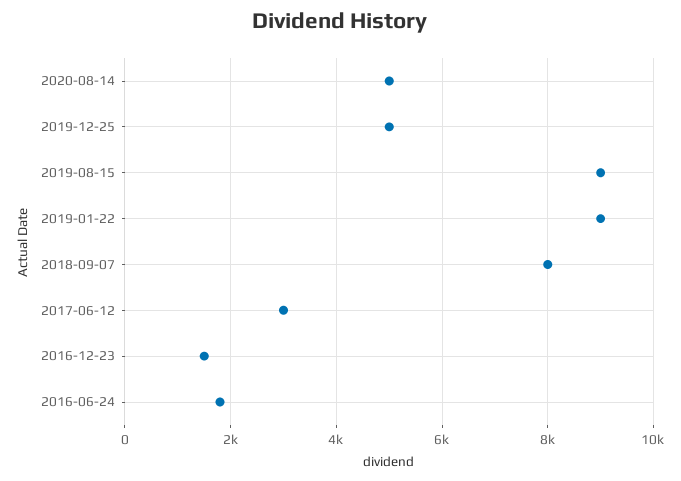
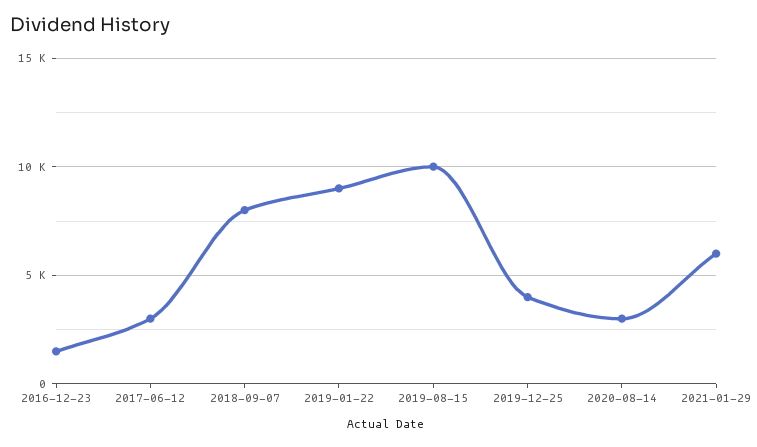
2020-08-14: 5000 -> 3000
2019-12-25: 5000 -> 4000
2019-08-15: 9000 -> 10000
2016-06-24: 1800 -> none
2021-01-29: none -> 6000

